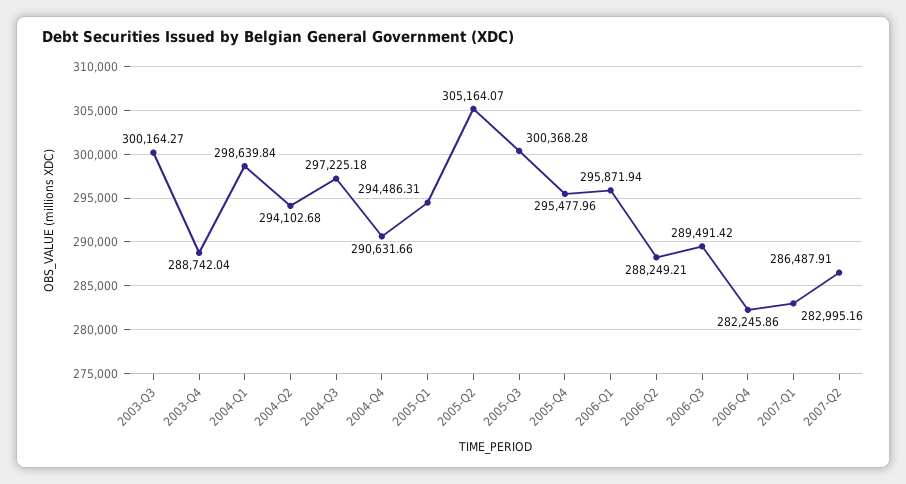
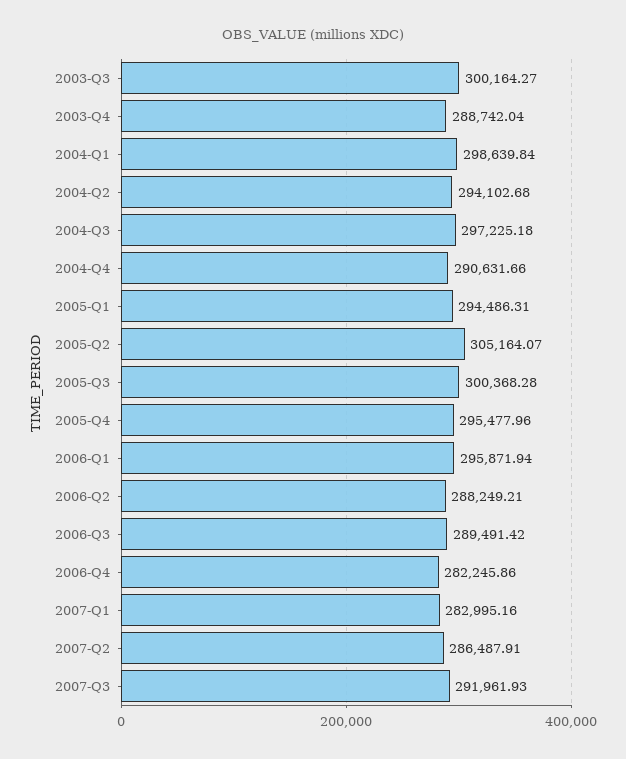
2007-Q3: none -> 291961.93

